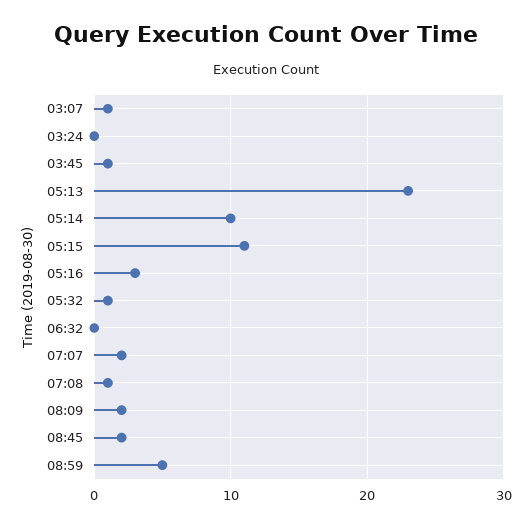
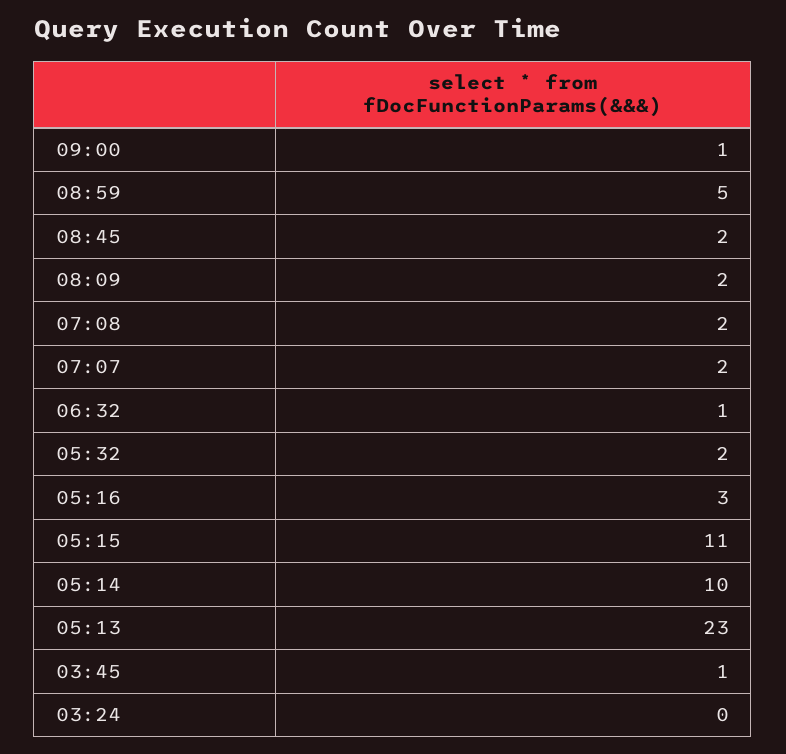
03:07: 1 -> none
05:32: 1 -> 2
06:32: 0 -> 1
07:08: 1 -> 2
09:00: none -> 1

